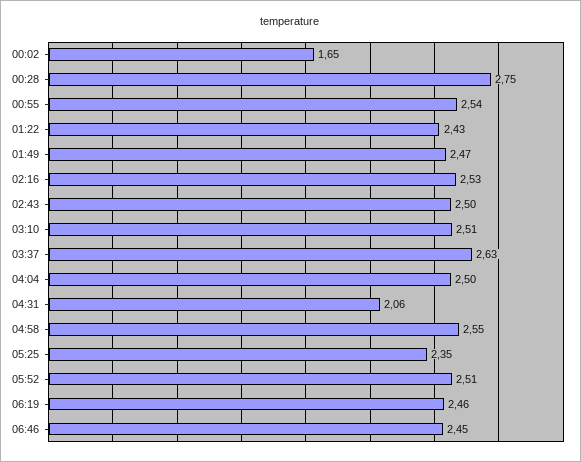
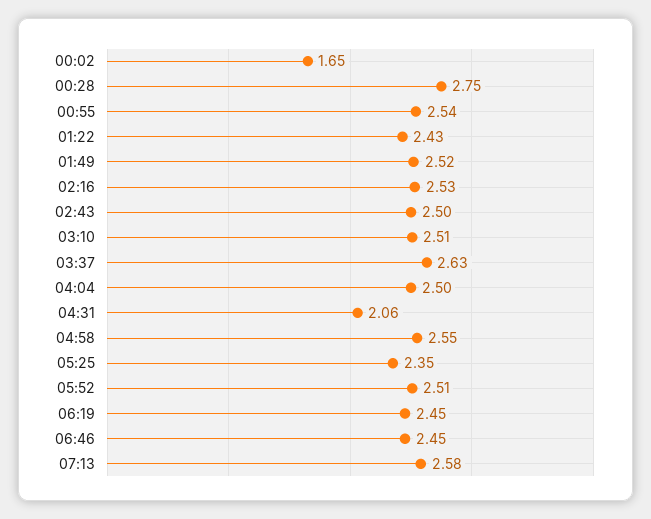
01:49: 2.47 -> 2.52
06:19: 2.46 -> 2.45
07:13: none -> 2.58

